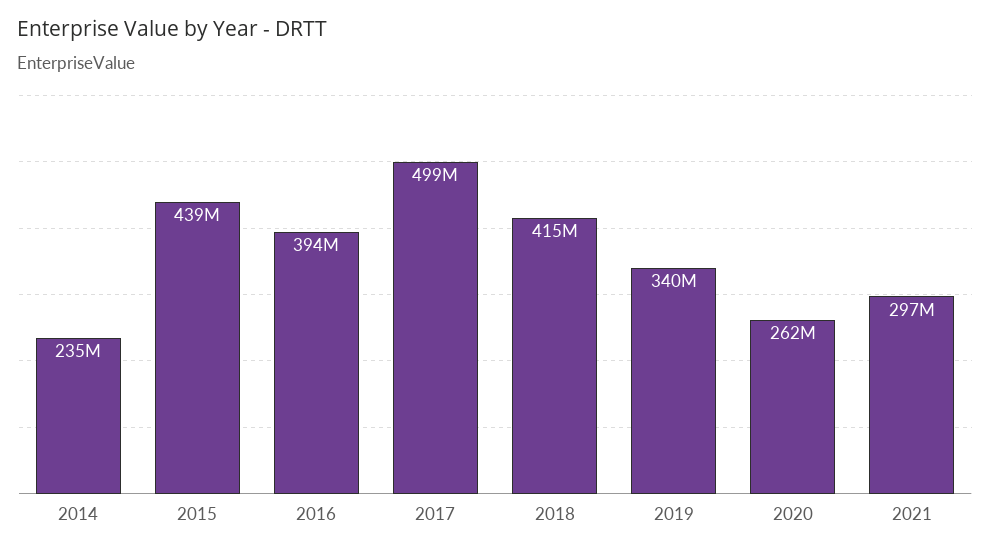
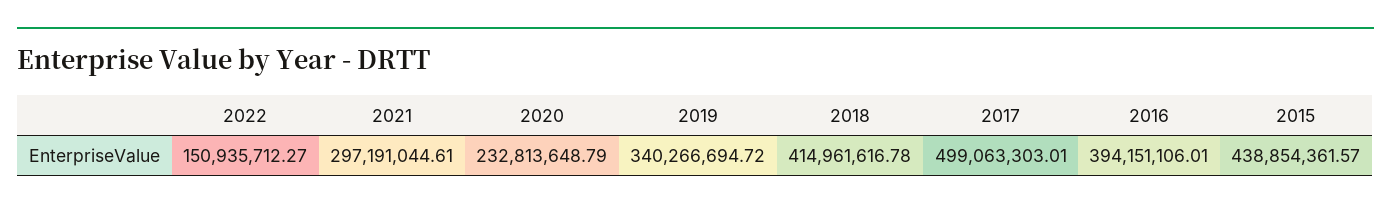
2014: 235000000 -> none
2020: 262000000 -> 232813648.79
2022: none -> 150935712.27

